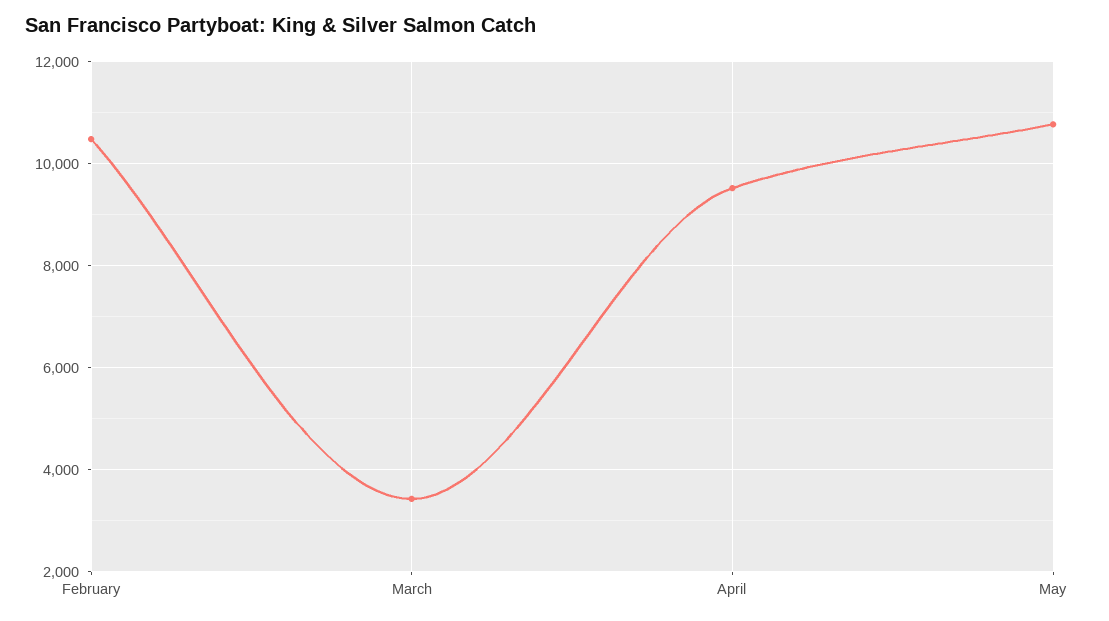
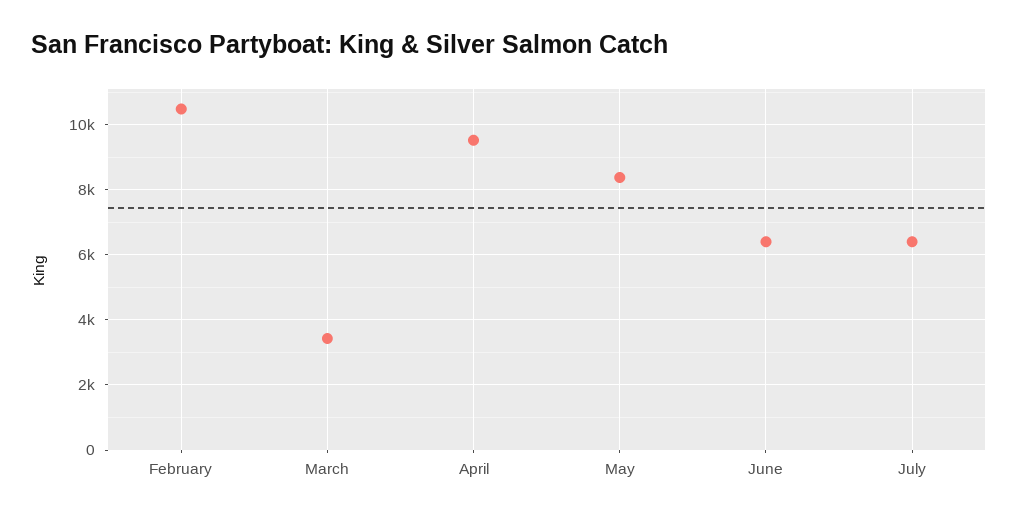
May: 10800 -> 8400
June: none -> 6400
July: none -> 6400

